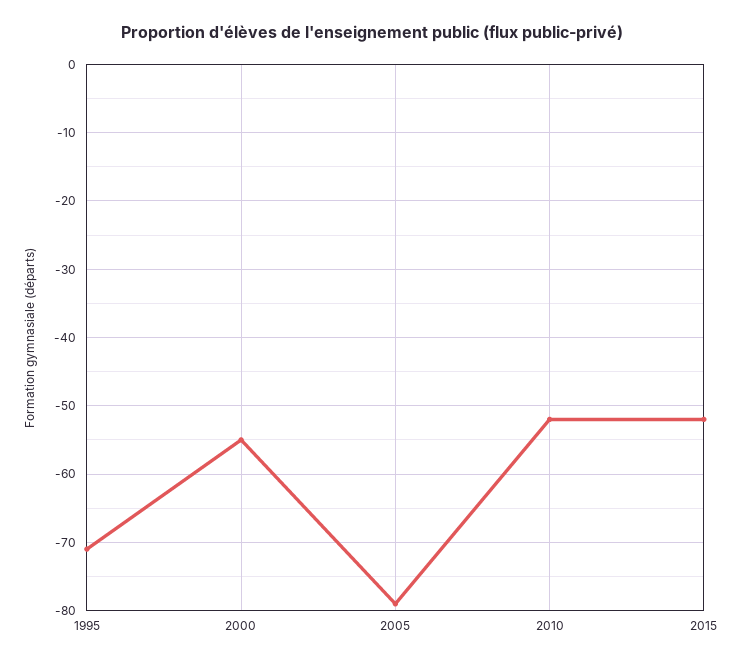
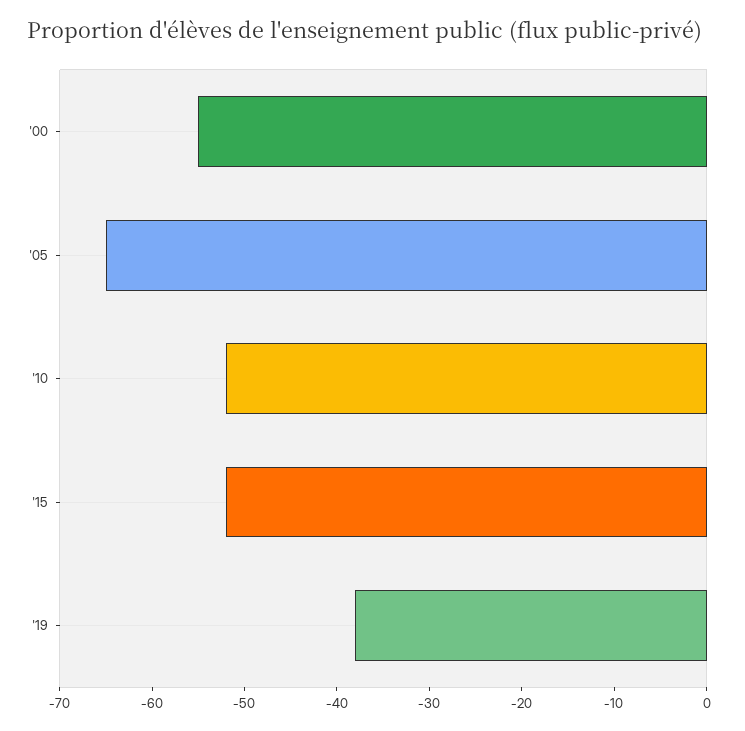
1995: -71 -> none
2005: -79 -> -65
'19: none -> -38

